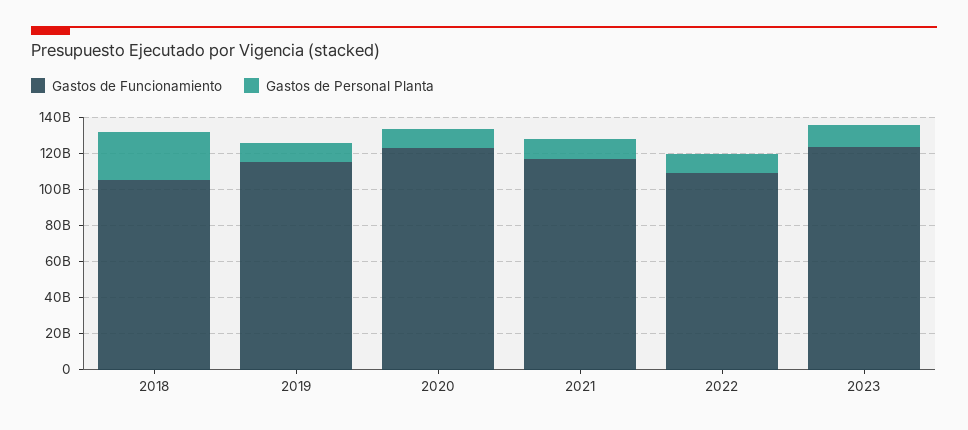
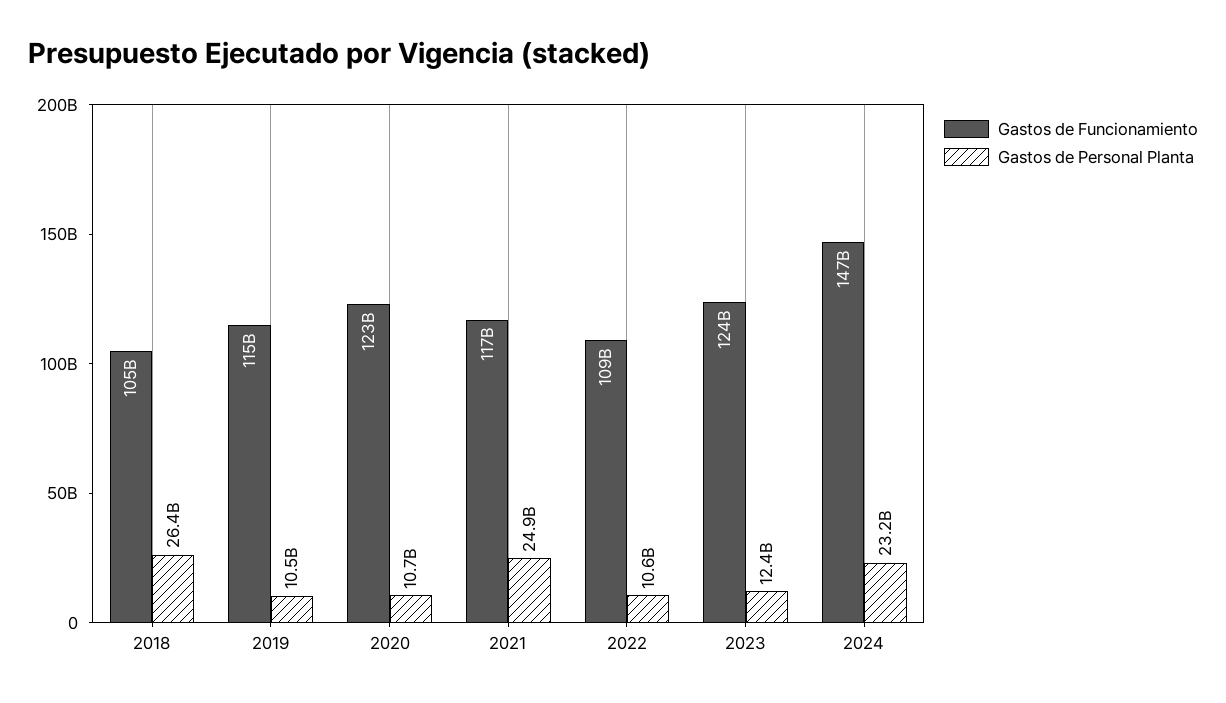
Gastos de Personal Planta, 2021: 10000000000 -> 24900000000
Gastos de Funcionamiento, 2024: none -> 147000000000
Gastos de Personal Planta, 2024: none -> 23200000000

